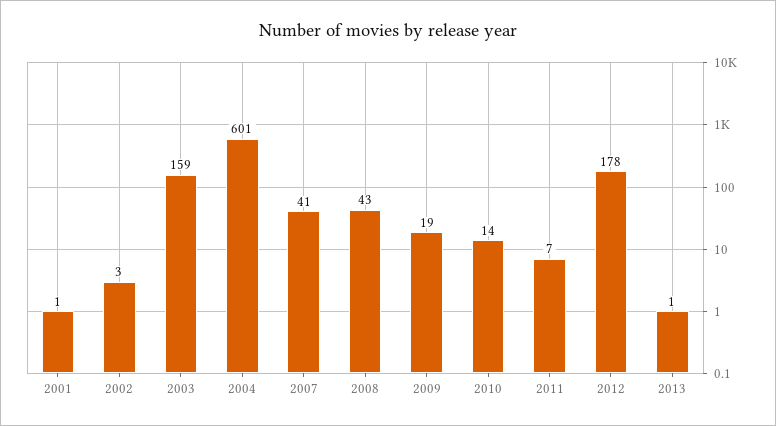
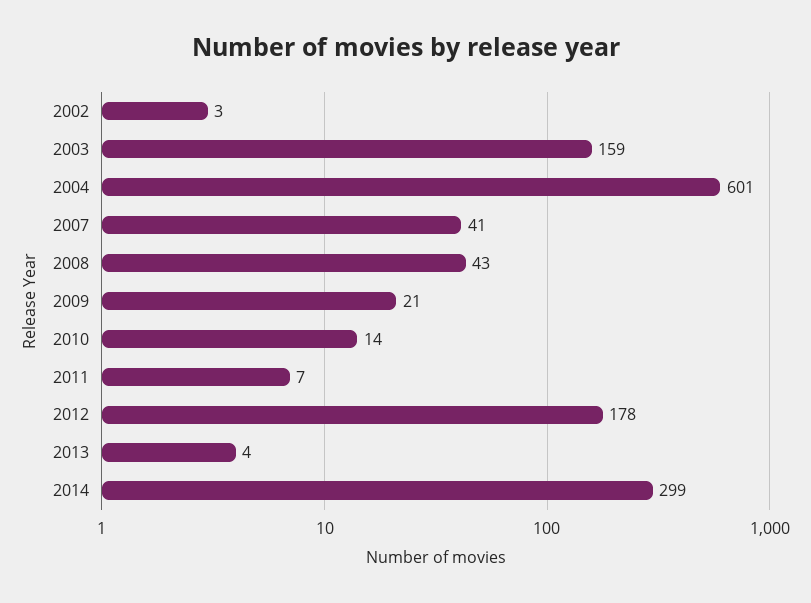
2001: 1 -> none
2009: 19 -> 21
2013: 1 -> 4
2014: none -> 299

